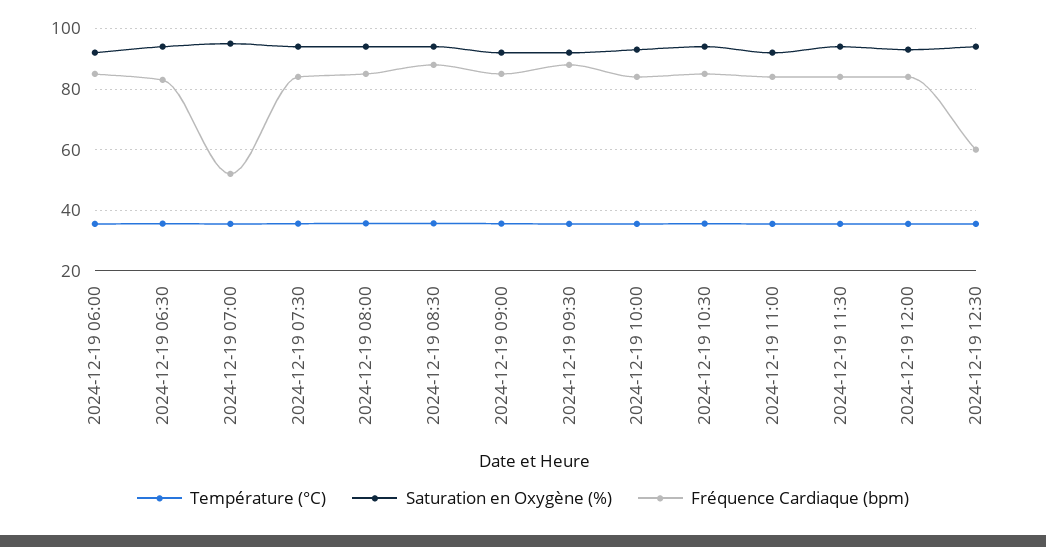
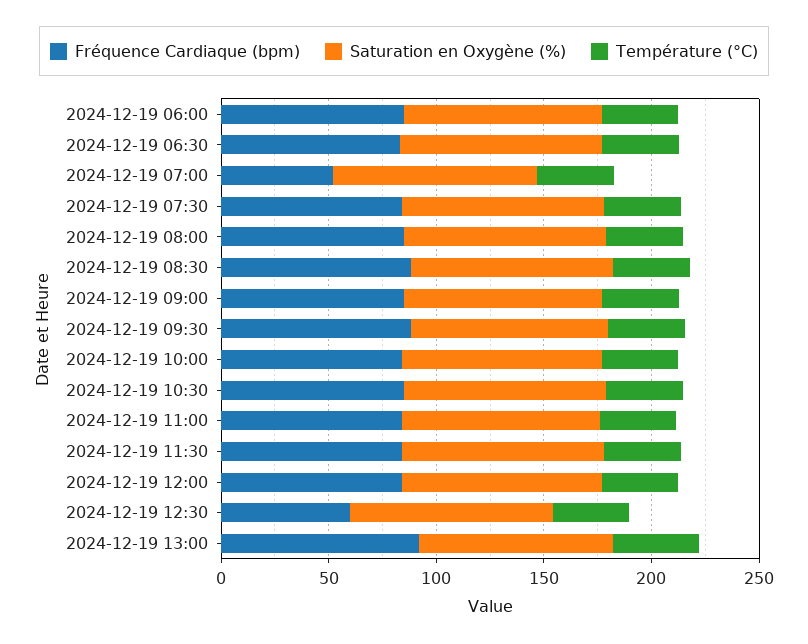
Fréquence Cardiaque (bpm), 2024-12-19 13:00: none -> 90
Saturation en Oxygène (%), 2024-12-19 13:00: none -> 90
Température (°C), 2024-12-19 13:00: none -> 40

